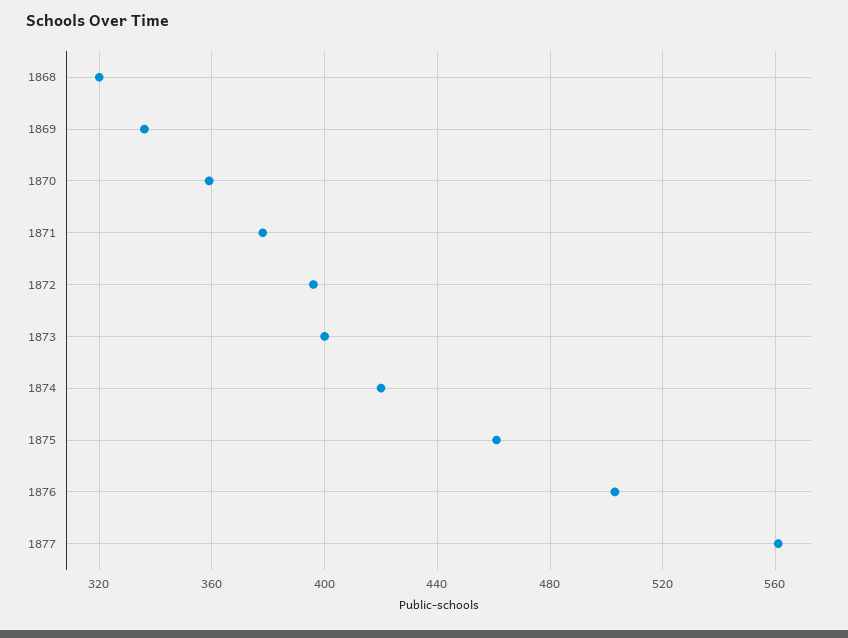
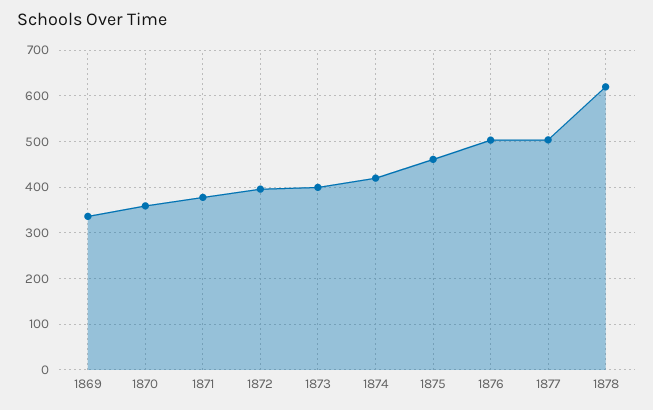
1868: 320 -> none
1877: 560 -> 500
1878: none -> 620

